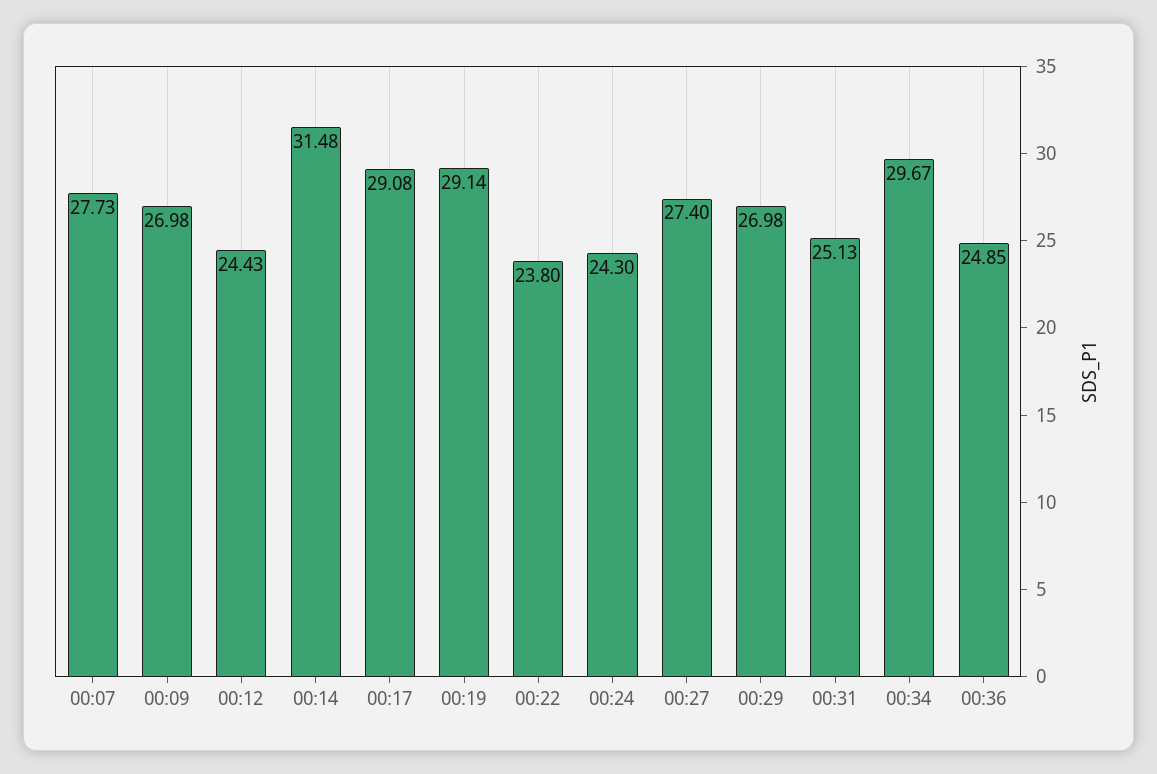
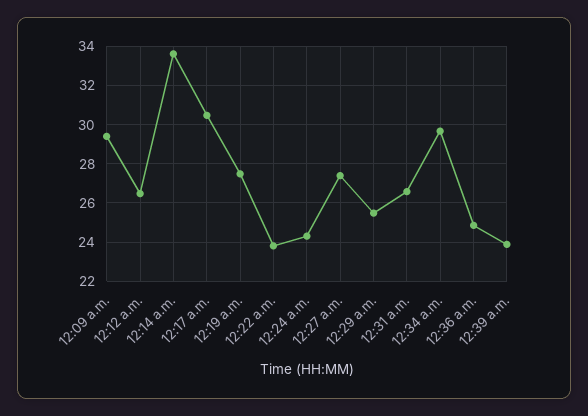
00:07: 27.73 -> none
00:09: 26.98 -> 29.5
00:12: 24.43 -> 26.5
00:14: 31.48 -> 33.5
00:17: 29.08 -> 30.5
00:19: 29.14 -> 27.5
00:29: 26.98 -> 25.5
00:31: 25.13 -> 26.5
12:39 a.m.: none -> 24

